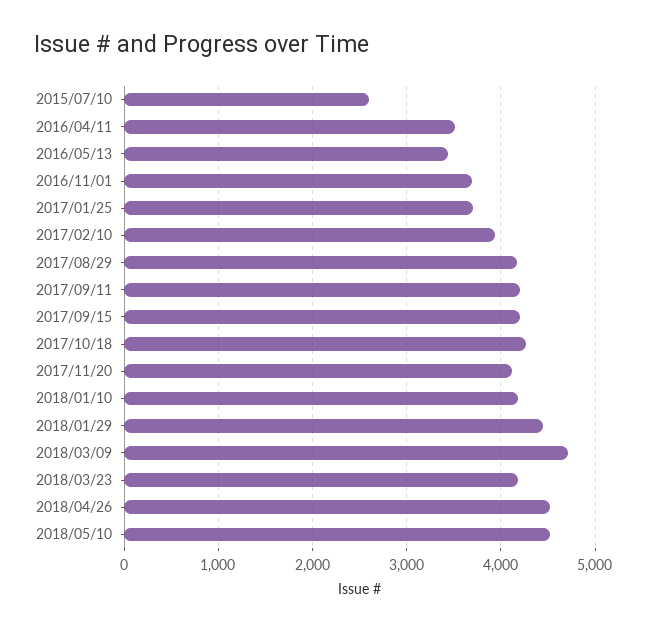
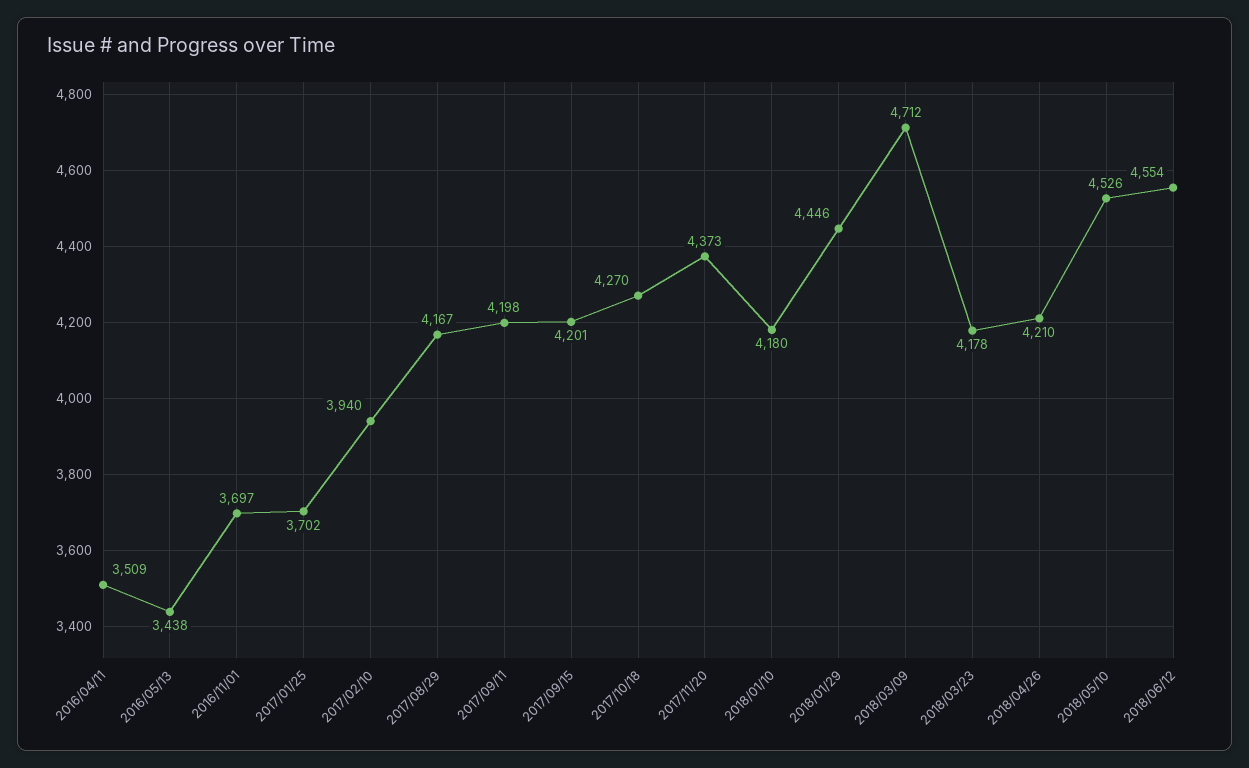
2015/07/10: 2600 -> none
2017/11/20: 4100 -> 4373
2018/04/26: 4500 -> 4210
2018/06/12: none -> 4554

